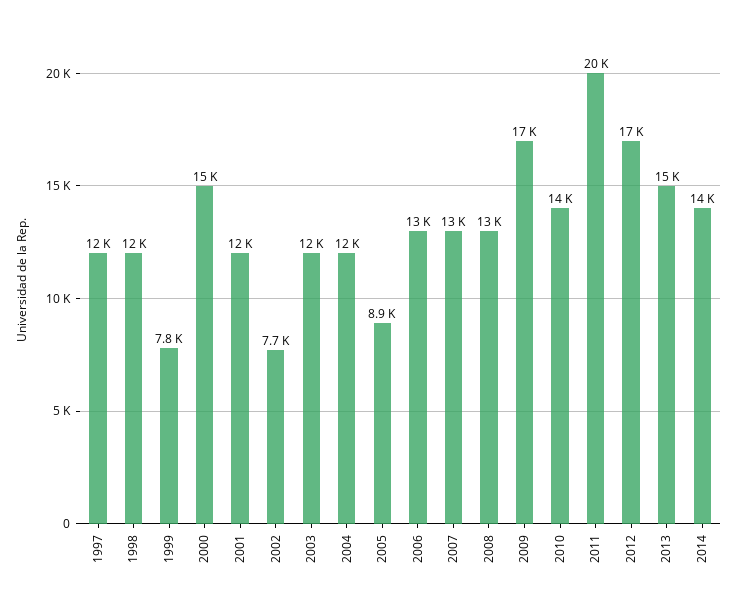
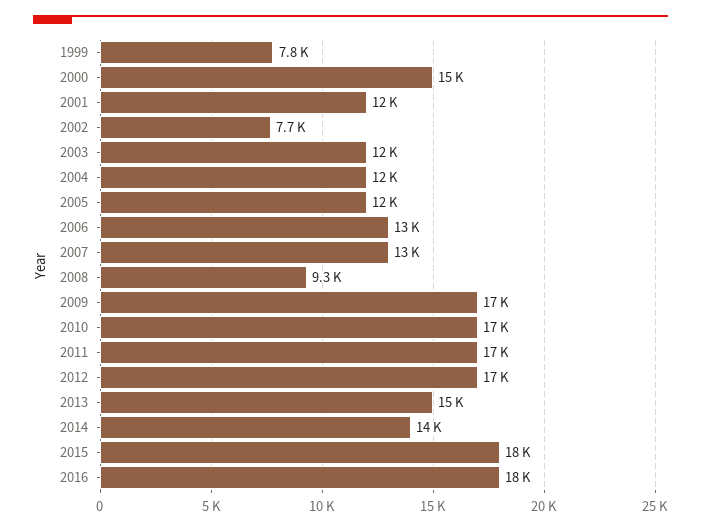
1997: 12000 -> none
1998: 12000 -> none
2005: 8900 -> 12000
2008: 13000 -> 9300
2010: 14000 -> 17000
2011: 20000 -> 17000
2015: none -> 18000
2016: none -> 18000

